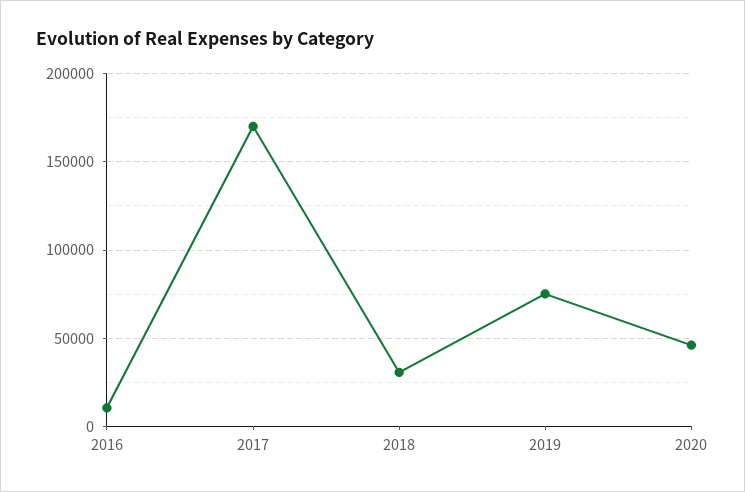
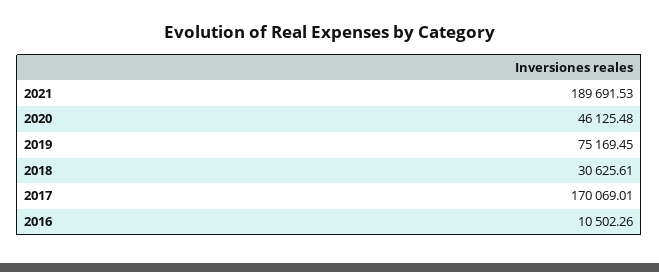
2021: none -> 189691.53

